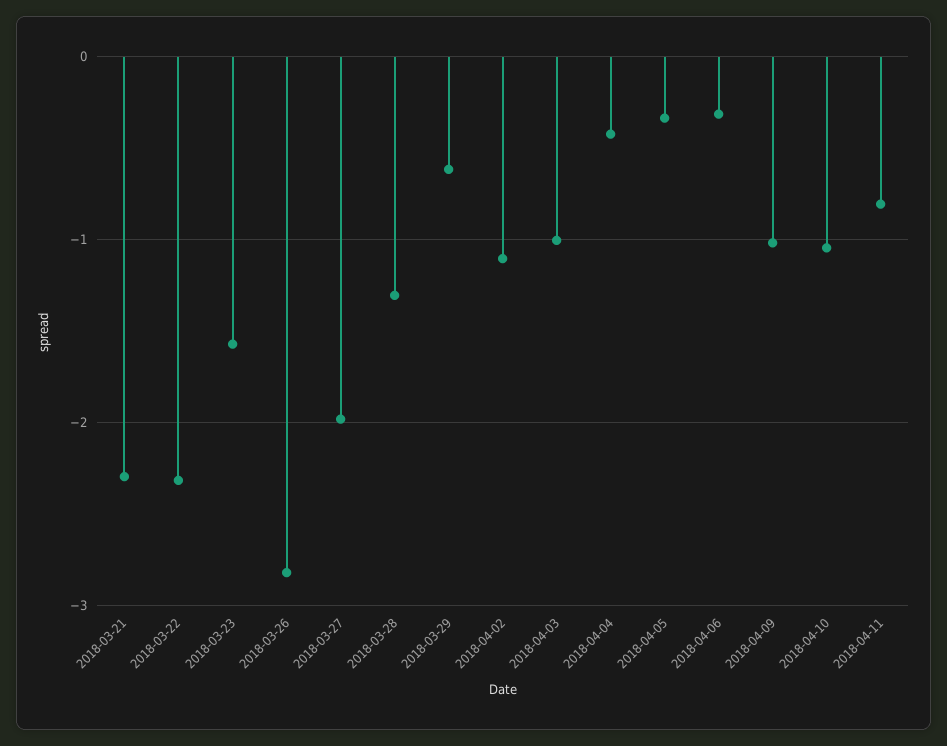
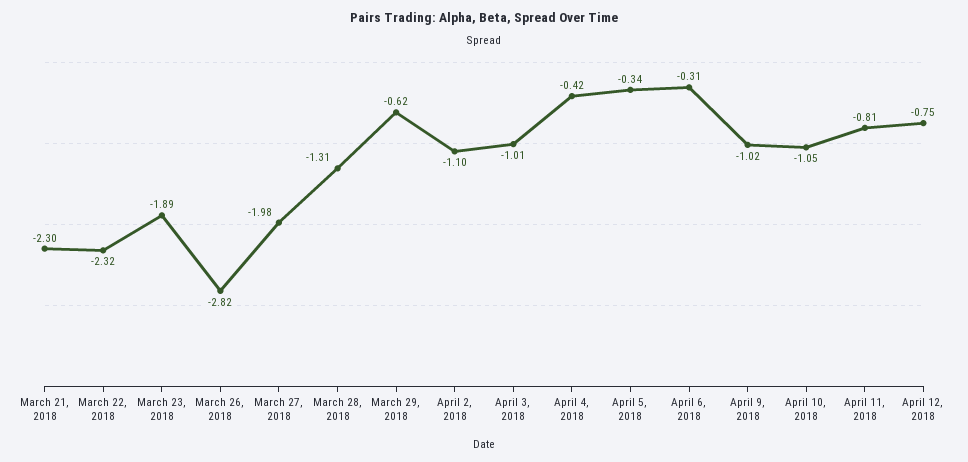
2018-03-23: -1.6 -> -1.89
April 12, 2018: none -> -0.75

